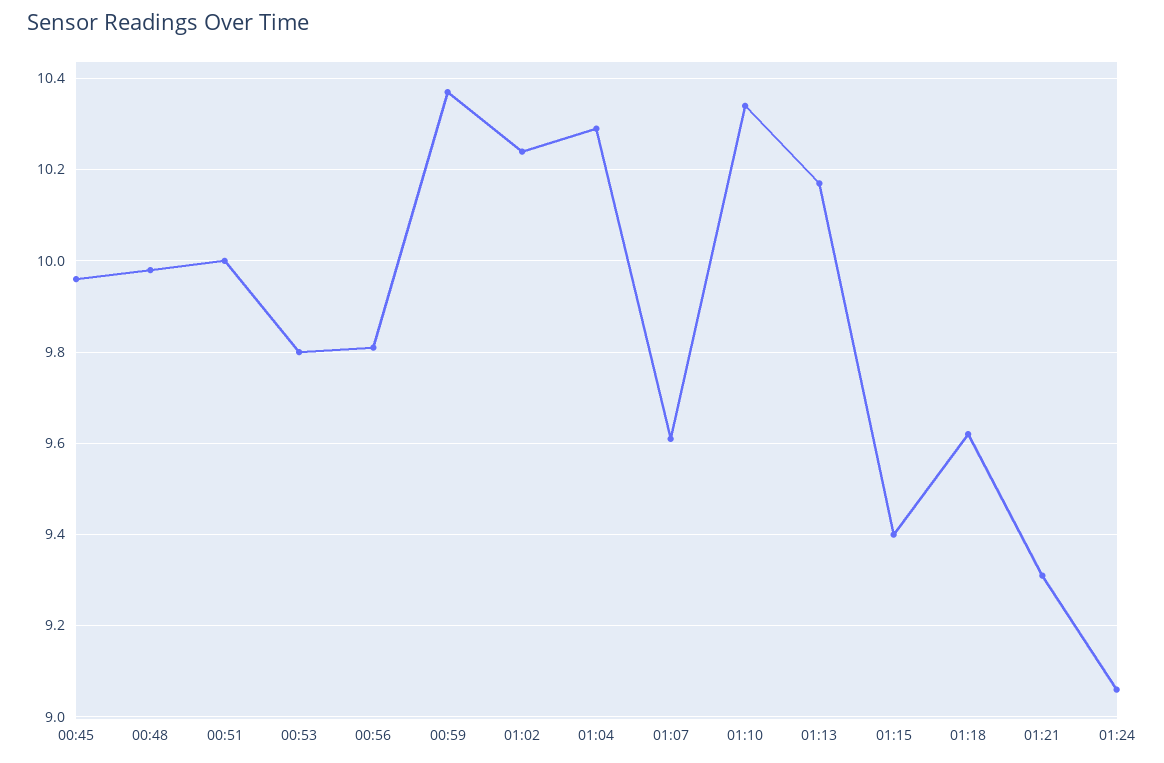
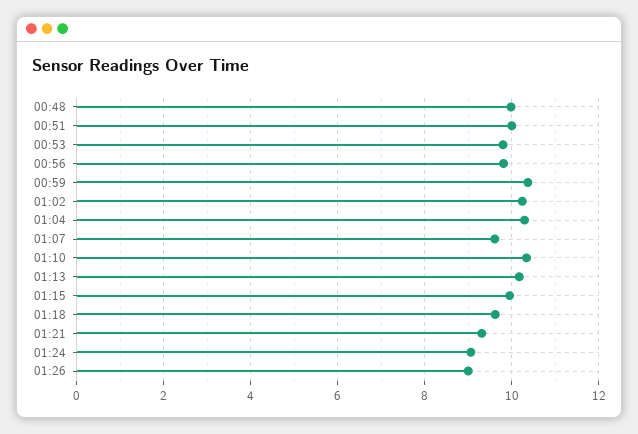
00:45: 9.95 -> none
01:15: 9.4 -> 10
01:26: none -> 9

